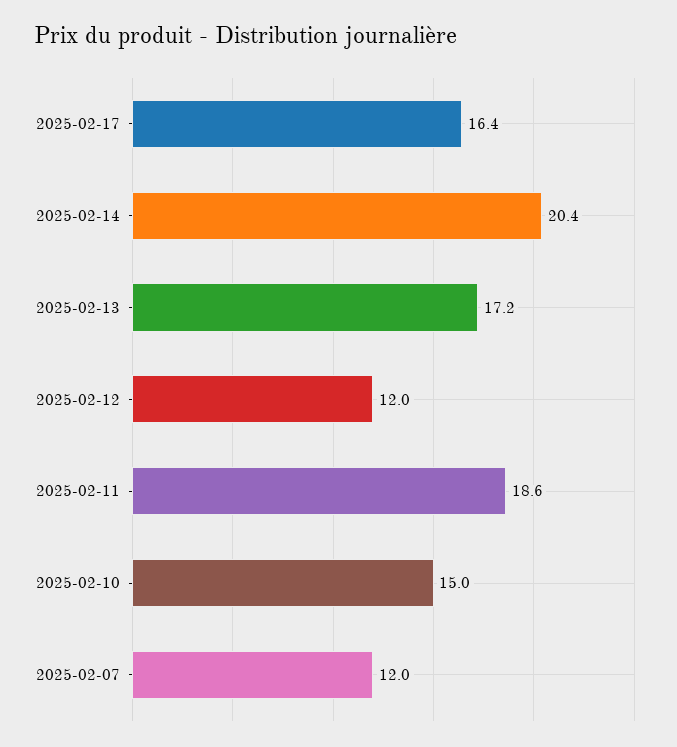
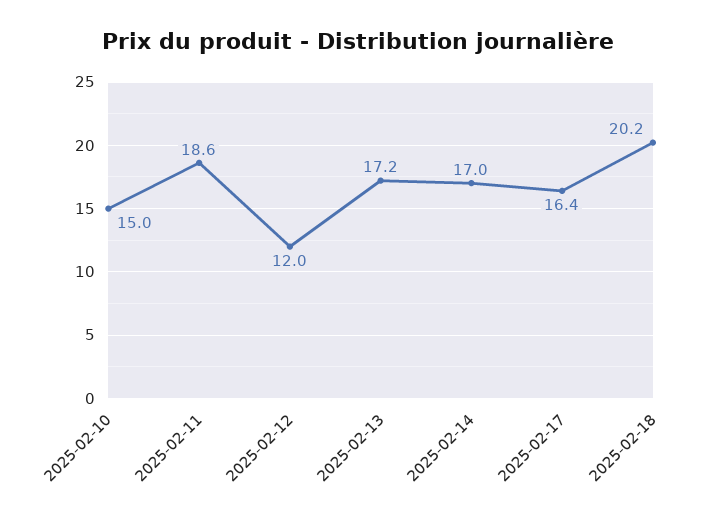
2025-02-14: 20.4 -> 17
2025-02-07: 12 -> none
2025-02-18: none -> 20.2

